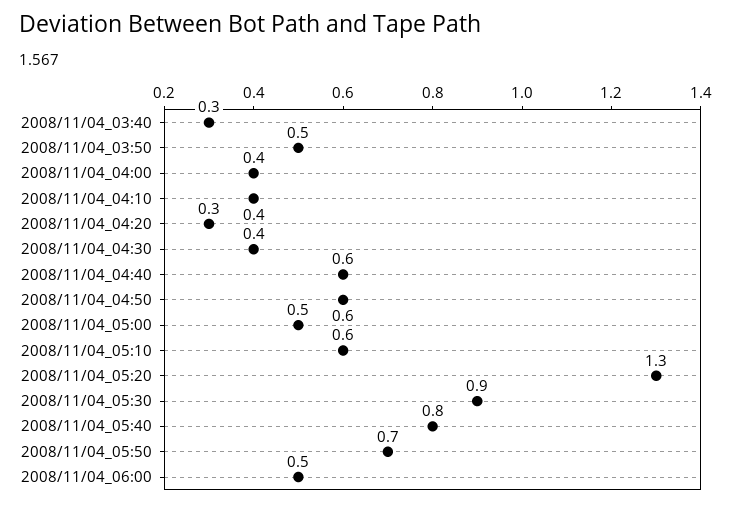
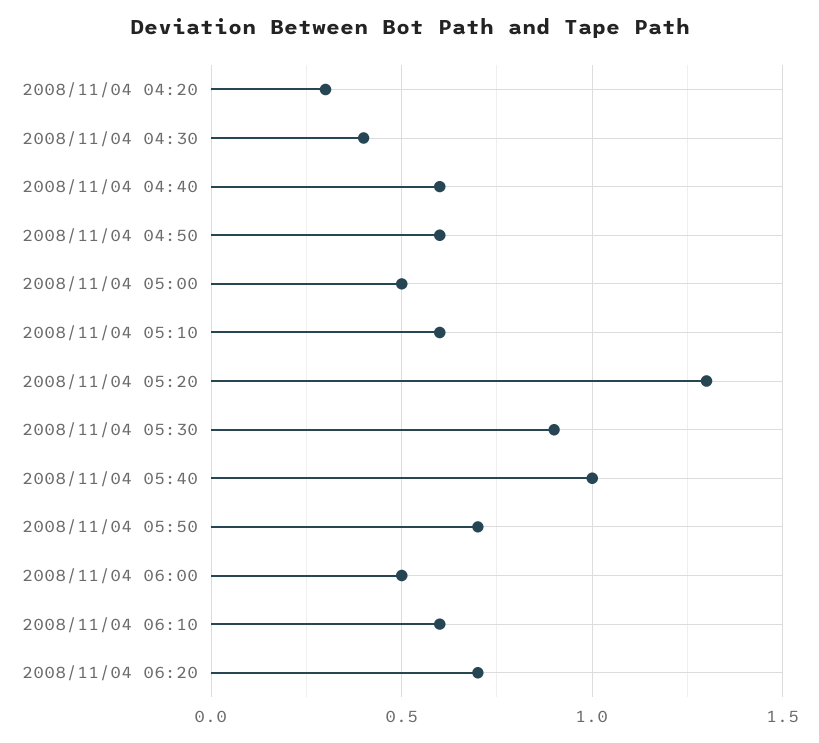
2008/11/04_03:40: 0.3 -> none
2008/11/04_03:50: 0.5 -> none
2008/11/04_04:00: 0.4 -> none
2008/11/04_04:10: 0.4 -> none
2008/11/04_05:40: 0.8 -> 1
2008/11/04 06:10: none -> 0.6
2008/11/04 06:20: none -> 0.7

